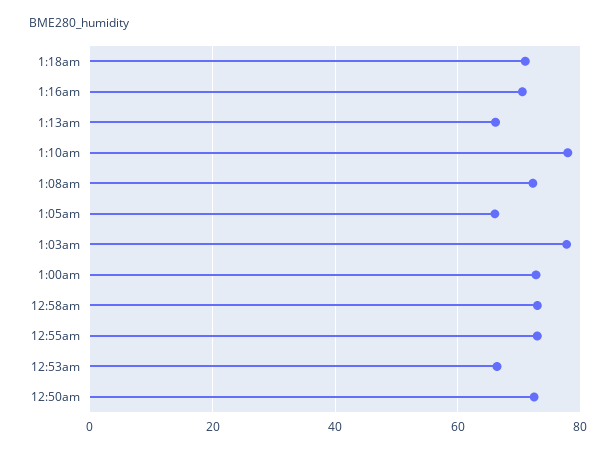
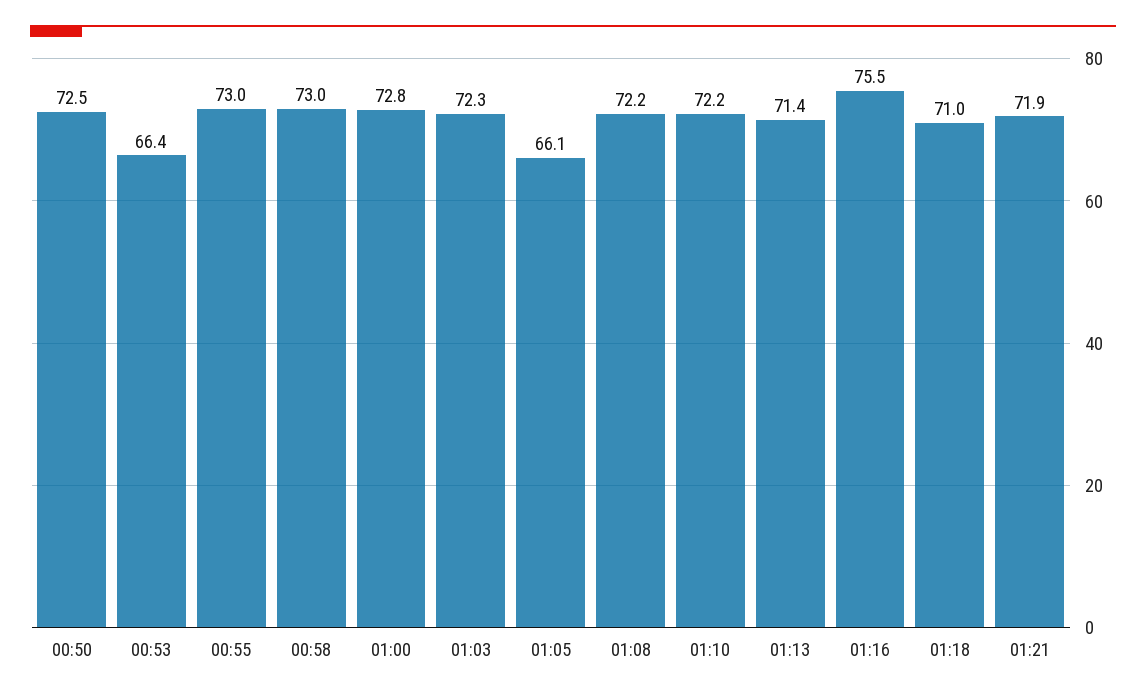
1:16am: 70 -> 75.5
1:13am: 66 -> 71.4
1:10am: 78 -> 72.2
1:03am: 78 -> 72.3
01:21: none -> 71.9

